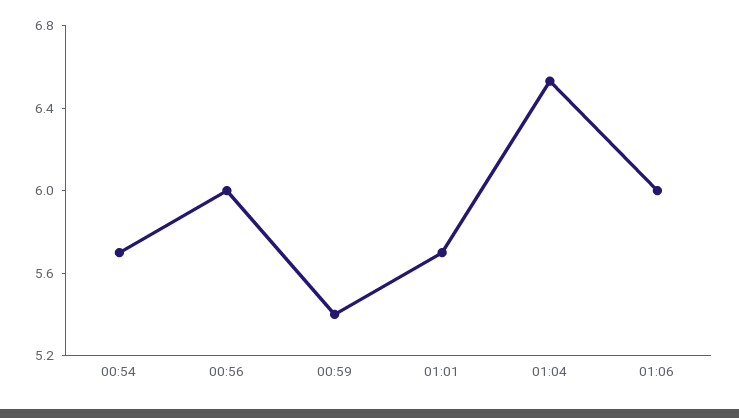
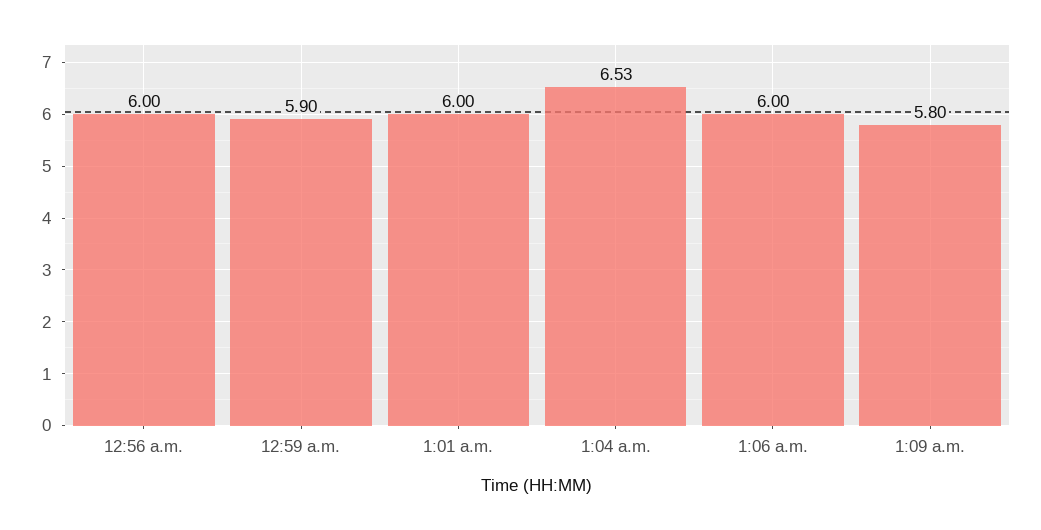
00:54: 5.7 -> none
00:59: 5.4 -> 5.9
01:01: 5.7 -> 6
1:09 a.m.: none -> 5.8

